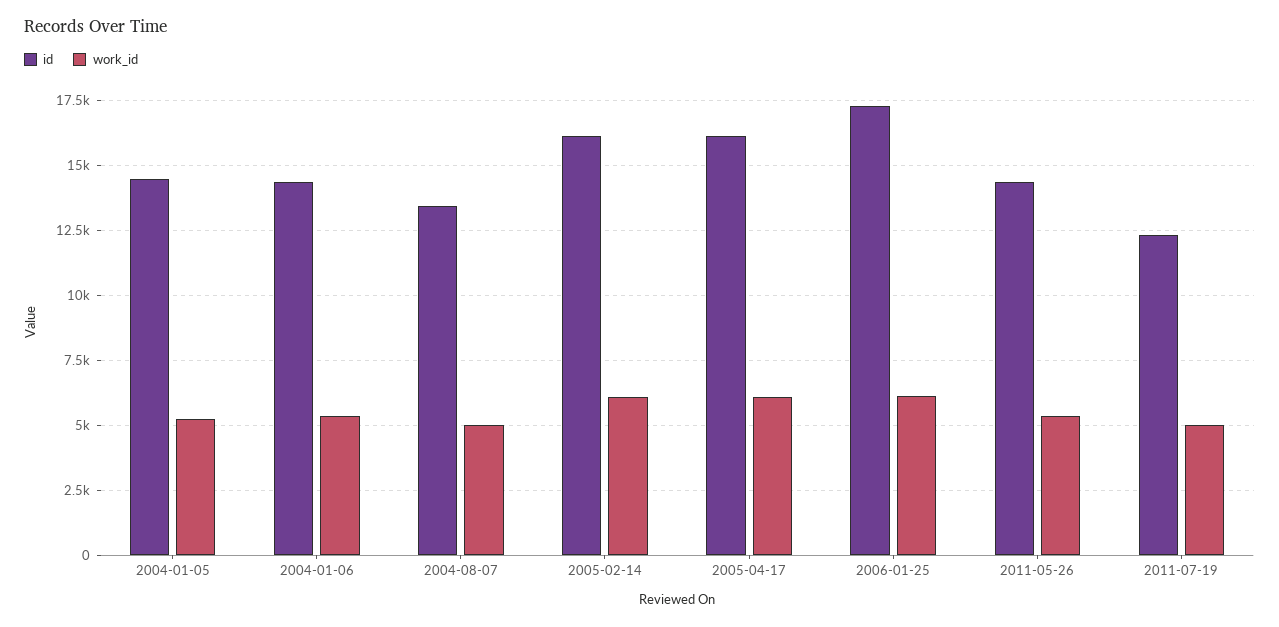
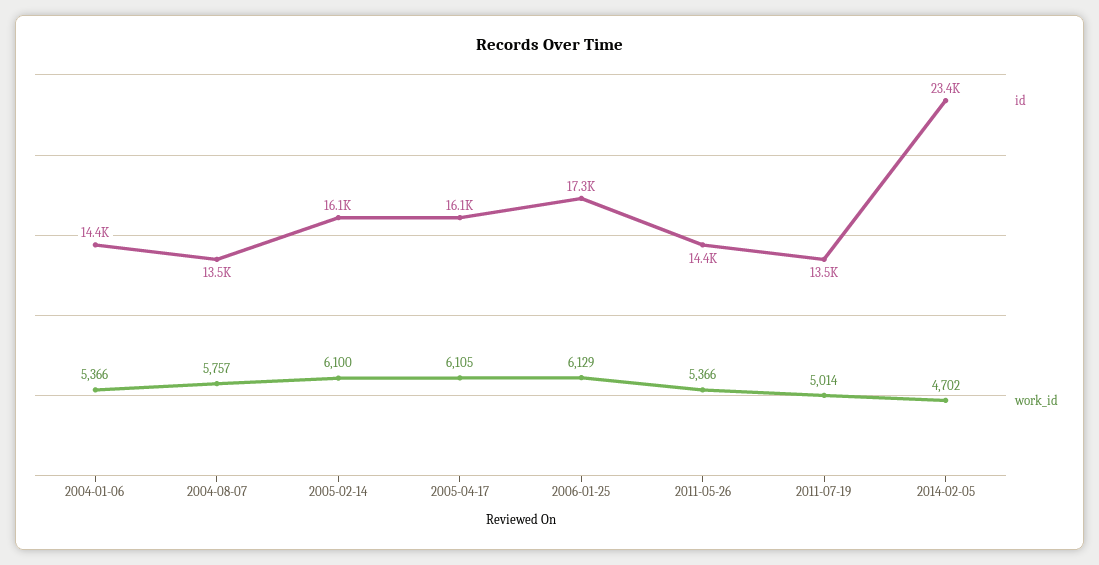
id, 2004-01-05: 14500 -> none
work_id, 2004-01-05: 5250 -> none
work_id, 2004-08-07: 5000 -> 5757
id, 2011-07-19: 12250 -> 13500
id, 2014-02-05: none -> 23400
work_id, 2014-02-05: none -> 4702

